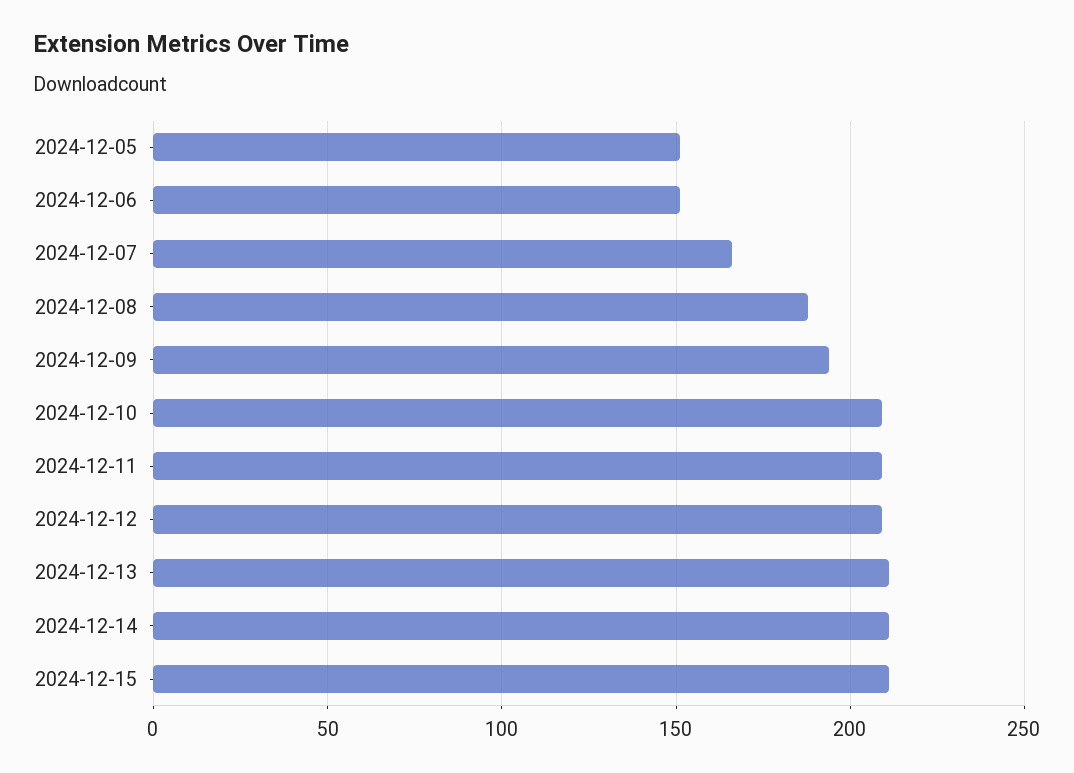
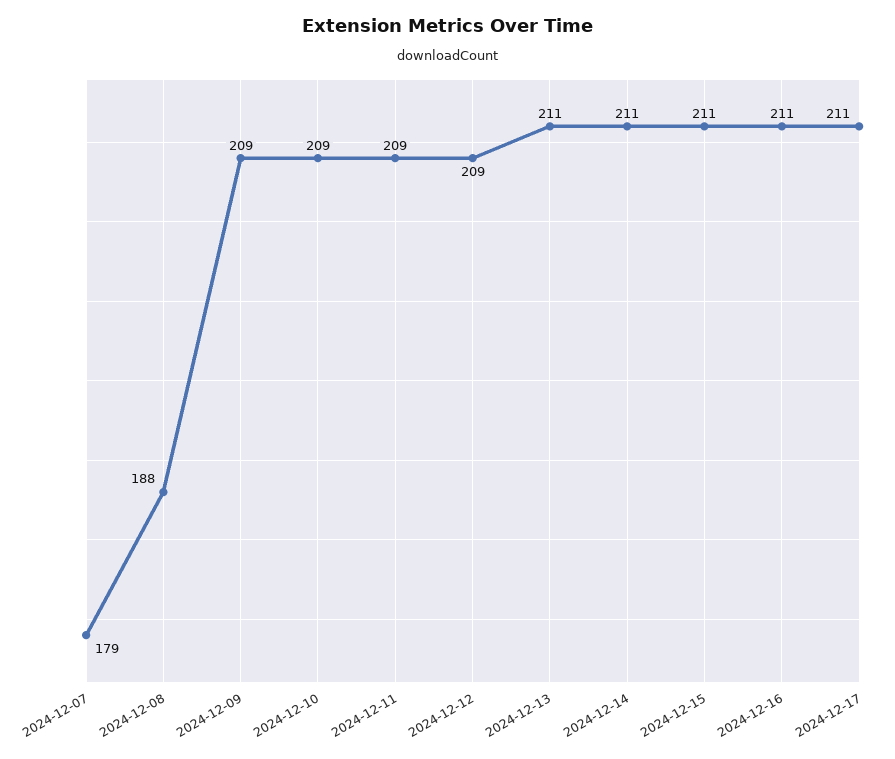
2024-12-05: 150 -> none
2024-12-06: 150 -> none
2024-12-07: 165 -> 179
2024-12-09: 195 -> 209
2024-12-16: none -> 211
2024-12-17: none -> 211

